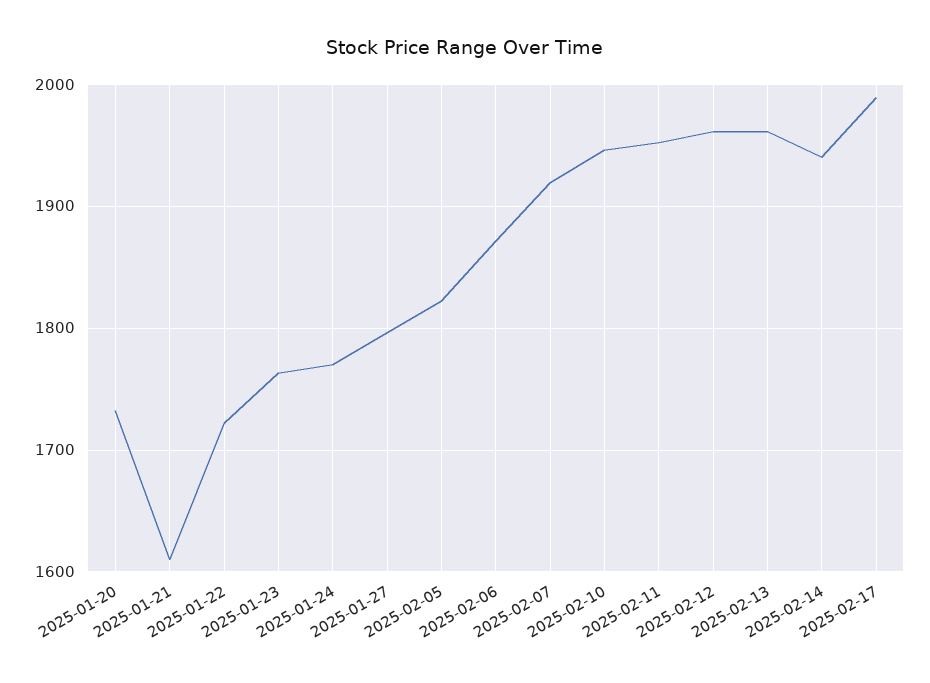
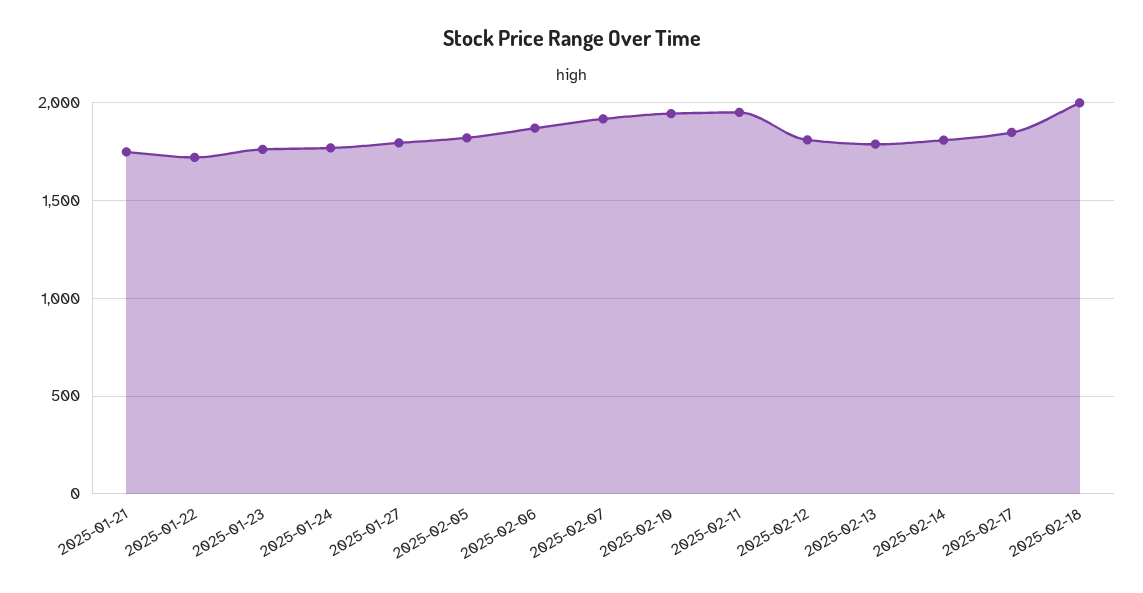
2025-01-20: 1730 -> none
2025-01-21: 1610 -> 1750
2025-02-12: 1960 -> 1800
2025-02-13: 1960 -> 1800
2025-02-14: 1940 -> 1800
2025-02-17: 1990 -> 1850
2025-02-18: none -> 2000

